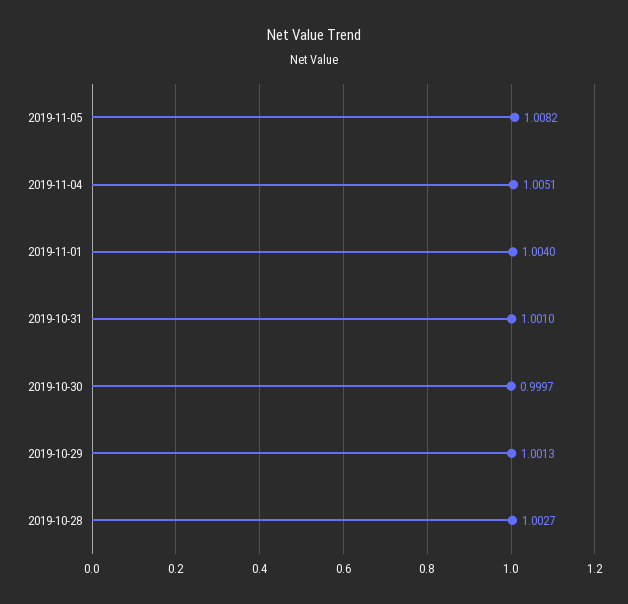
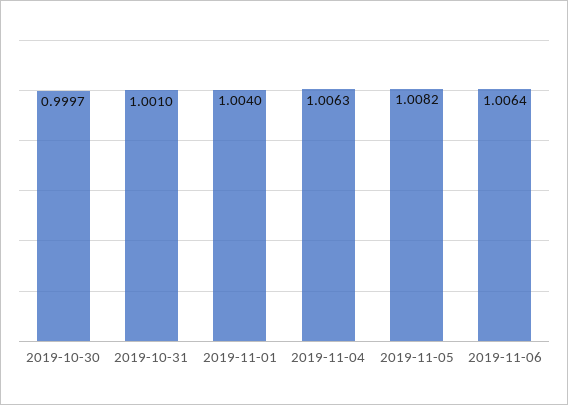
2019-11-04: 1.0051 -> 1.0063
2019-10-29: 1.0013 -> none
2019-10-28: 1.0027 -> none
2019-11-06: none -> 1.0064

